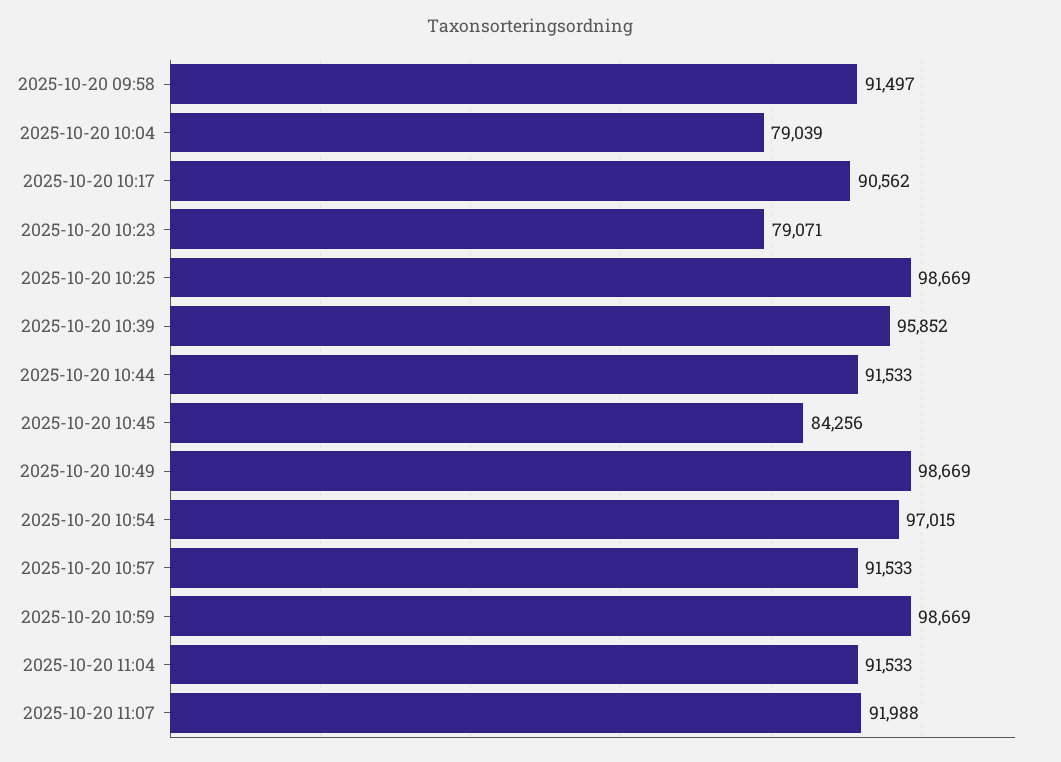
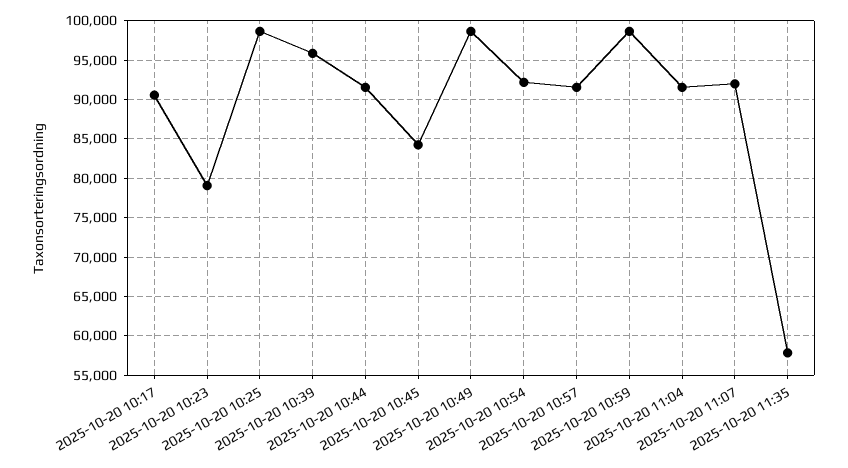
2025-10-20 09:58: 91497 -> none
2025-10-20 10:04: 79039 -> none
2025-10-20 10:54: 97015 -> 92000
2025-10-20 11:35: none -> 58000

